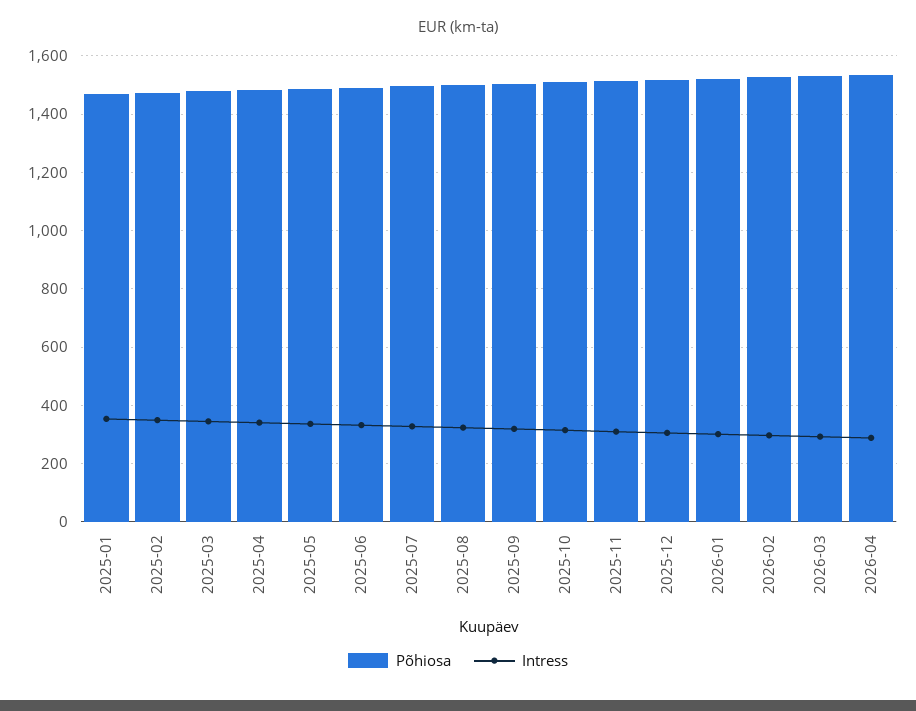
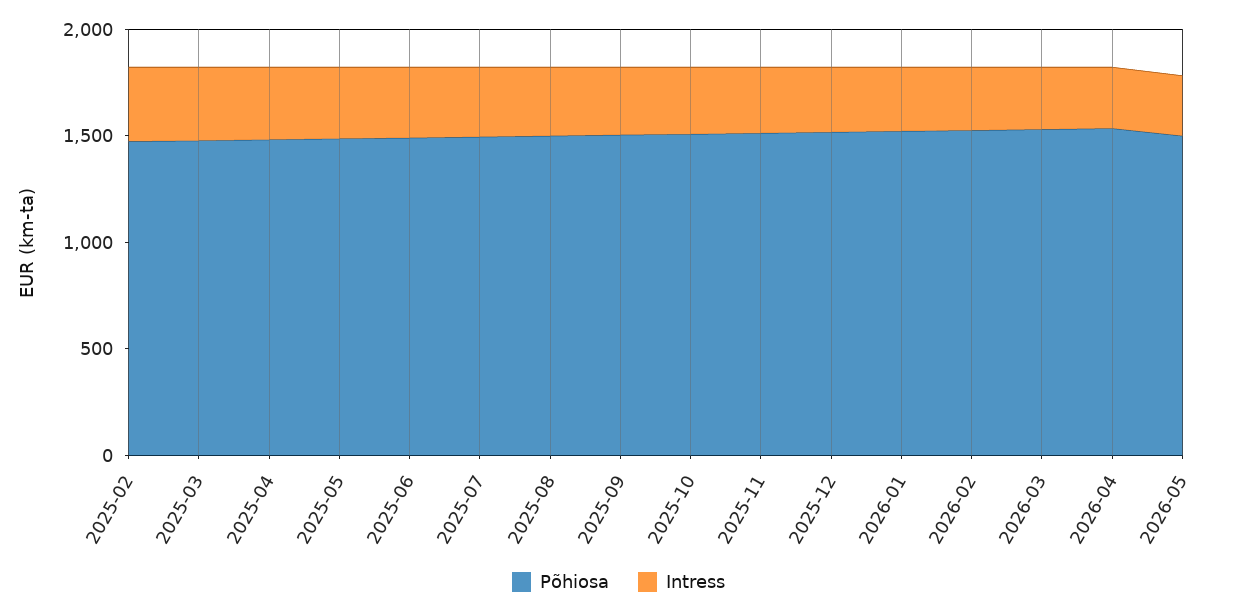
Põhiosa, 2025-01: 1475 -> none
Intress, 2025-01: 350 -> none
Põhiosa, 2026-05: none -> 1500
Intress, 2026-05: none -> 300

